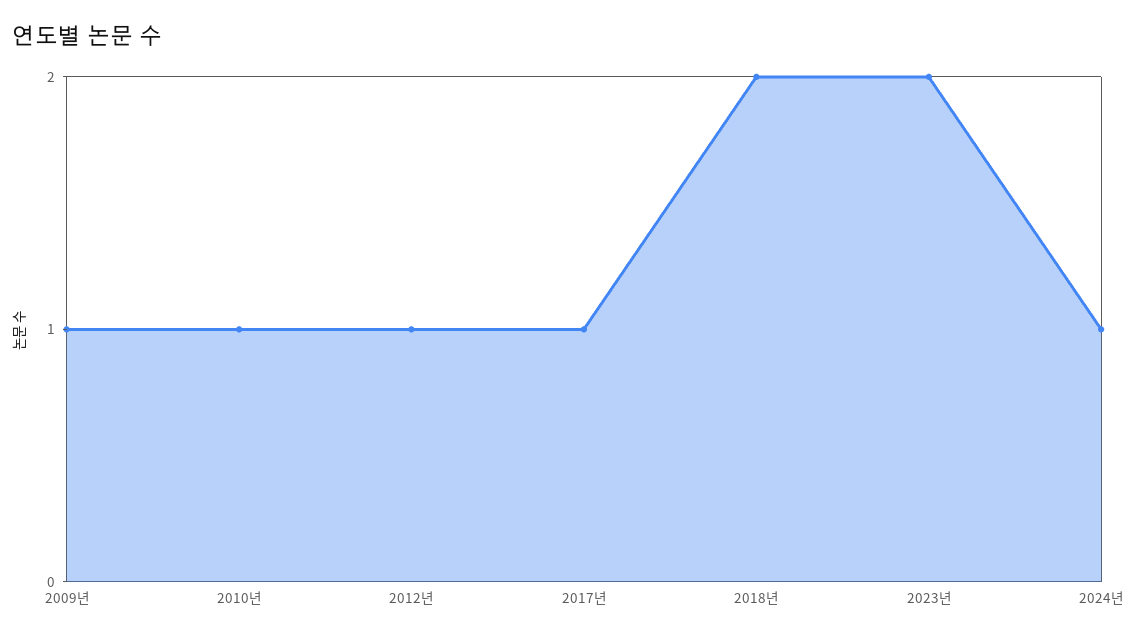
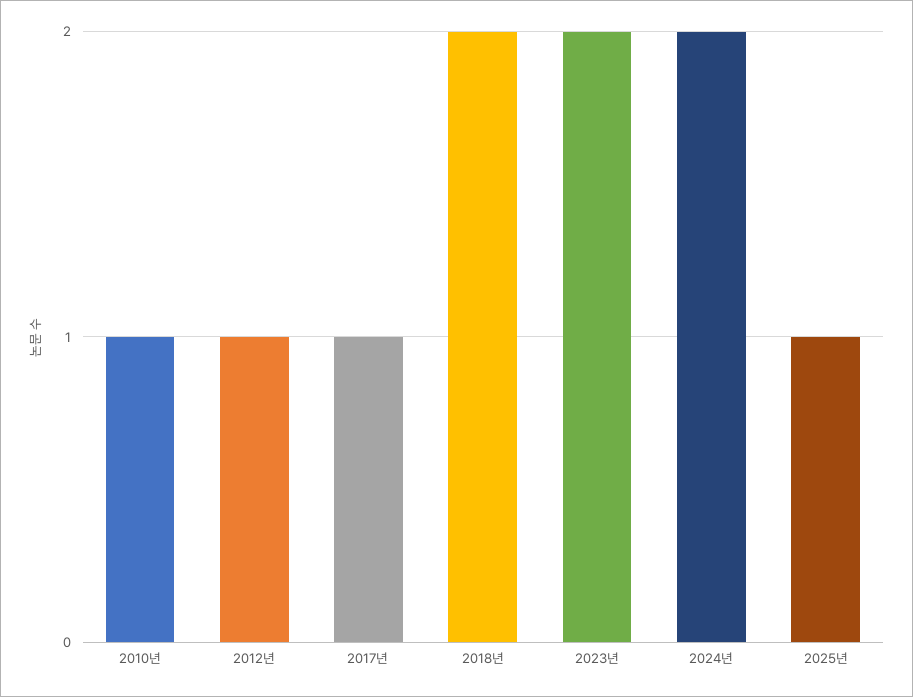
2009년: 1 -> none
2024년: 1 -> 2
2025년: none -> 1

